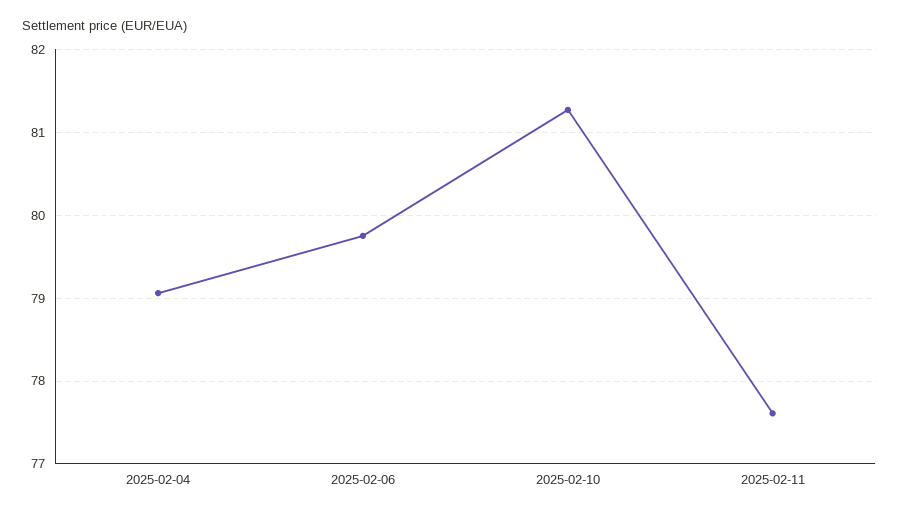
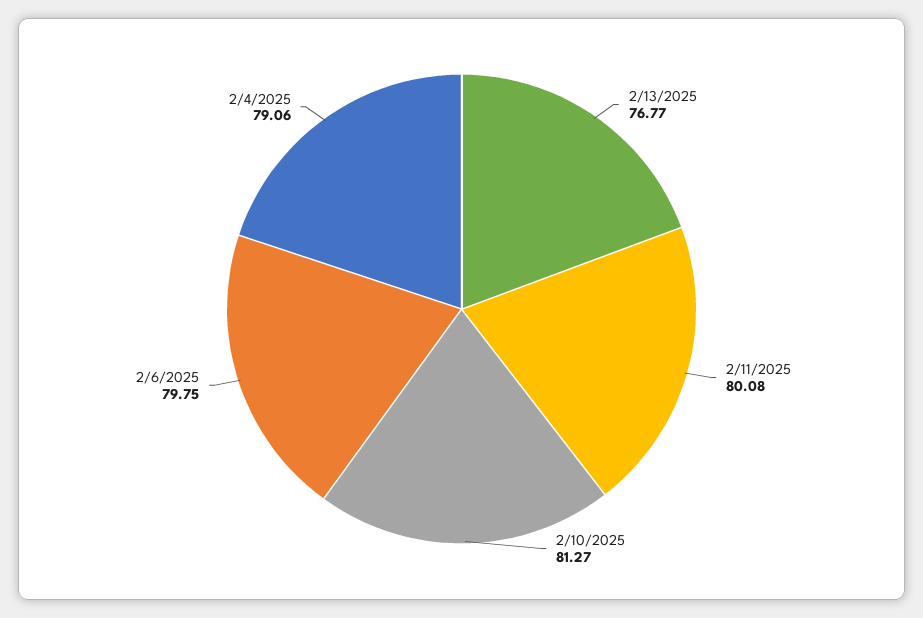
2025-02-11: 77.6 -> 80.08
2/13/2025: none -> 76.77

